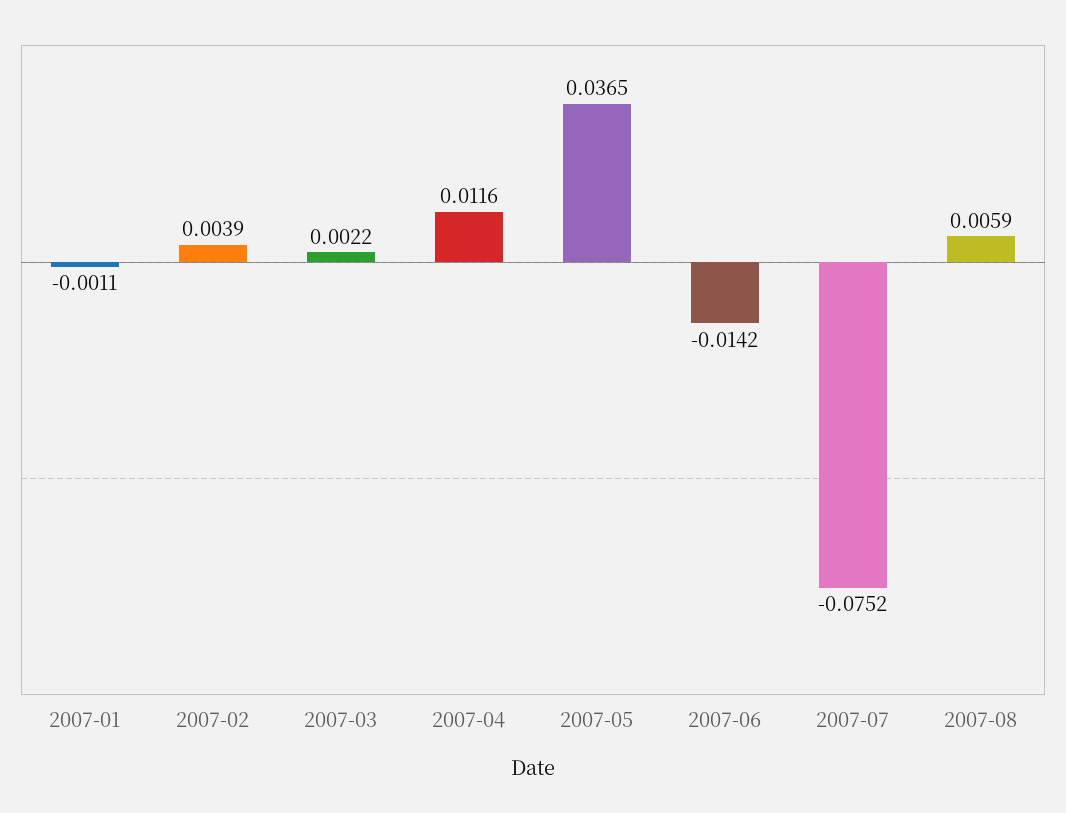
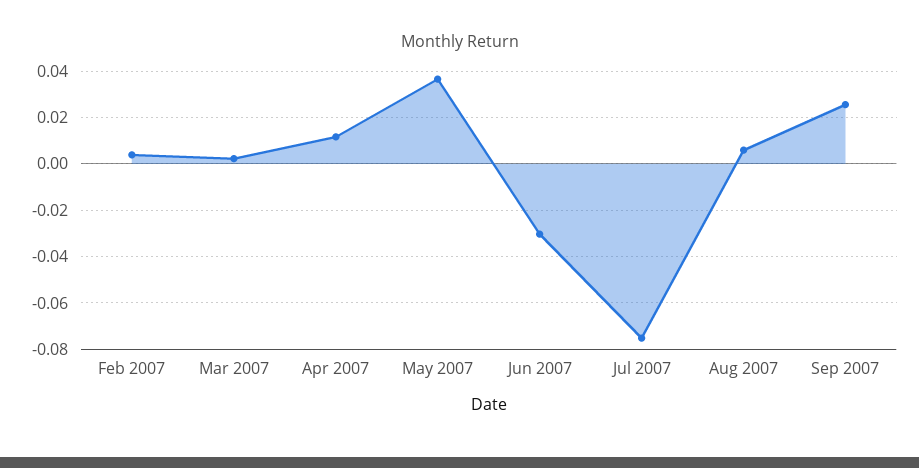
2007-01: -0.0011 -> none
2007-06: -0.0142 -> -0.03
Sep 2007: none -> 0.025

